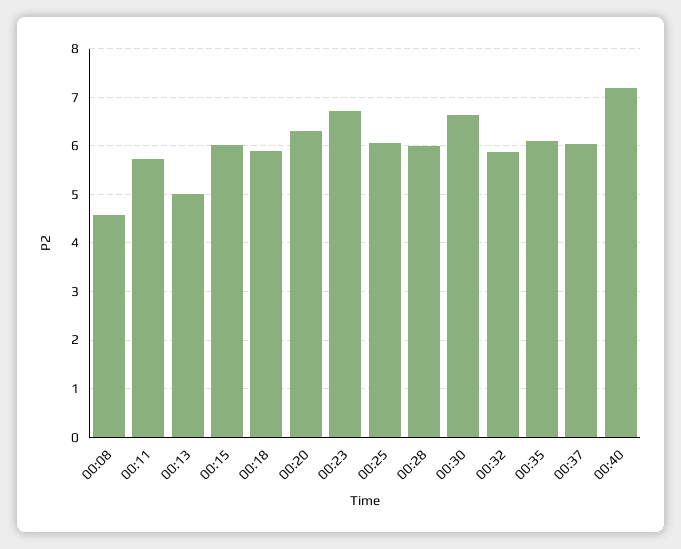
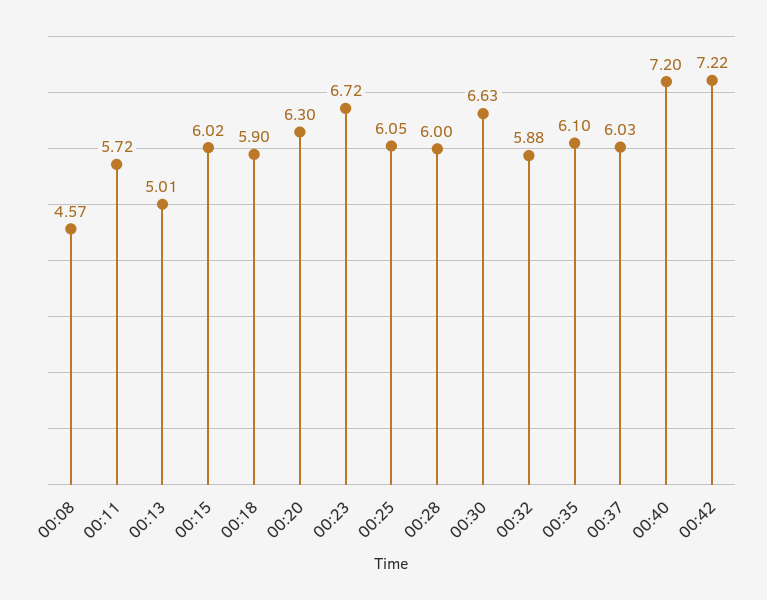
00:42: none -> 7.22

